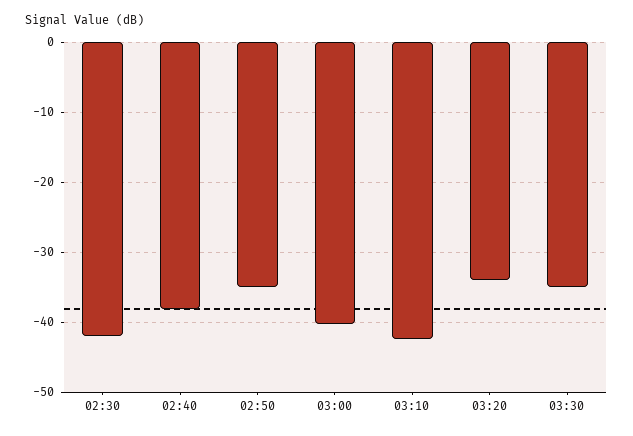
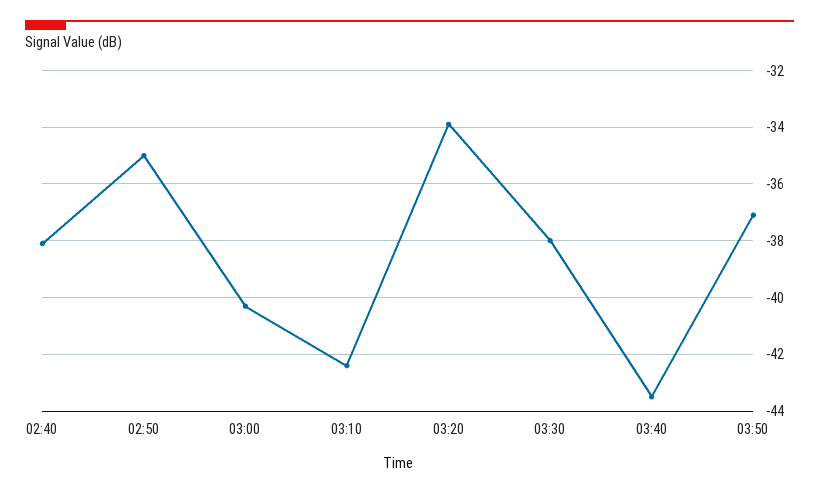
02:30: -42 -> none
03:30: -35 -> -38
03:40: none -> -43.5
03:50: none -> -37

